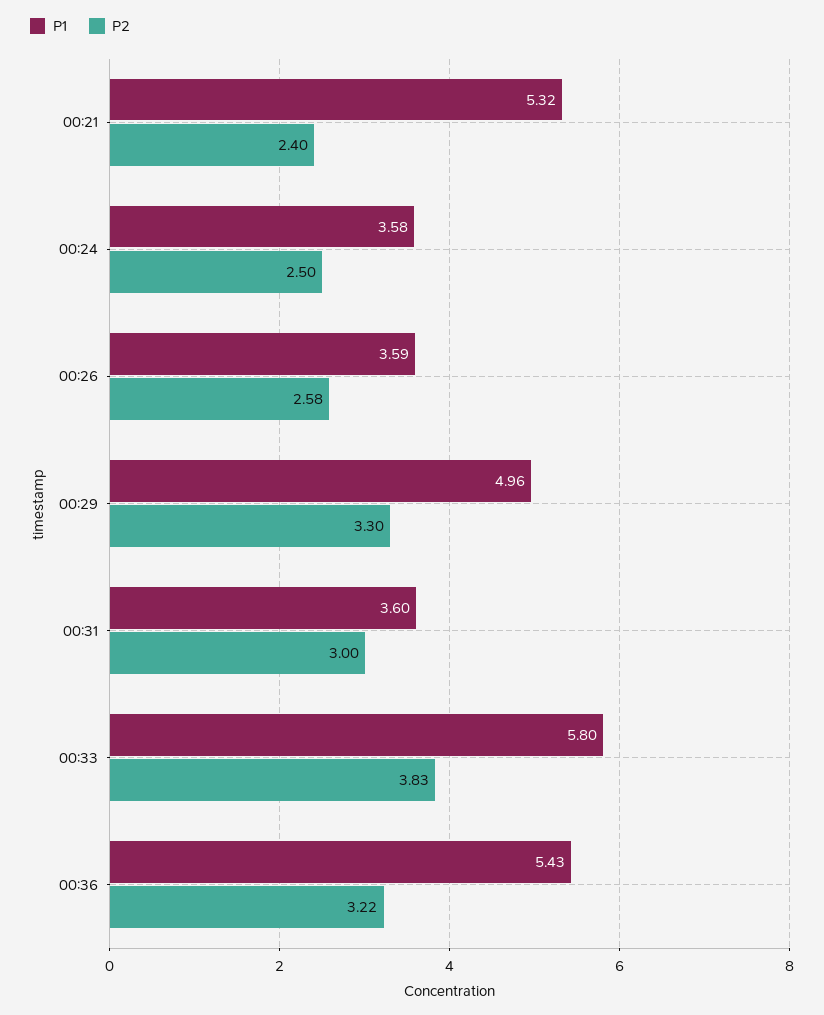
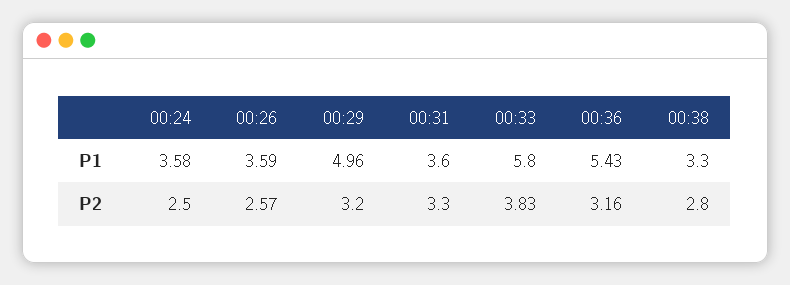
P1, 00:21: 5.32 -> none
P2, 00:21: 2.4 -> none
P2, 00:26: 2.58 -> 2.57
P2, 00:29: 3.3 -> 3.2
P2, 00:31: 3 -> 3.3
P2, 00:36: 3.22 -> 3.16
P1, 00:38: none -> 3.3
P2, 00:38: none -> 2.8

